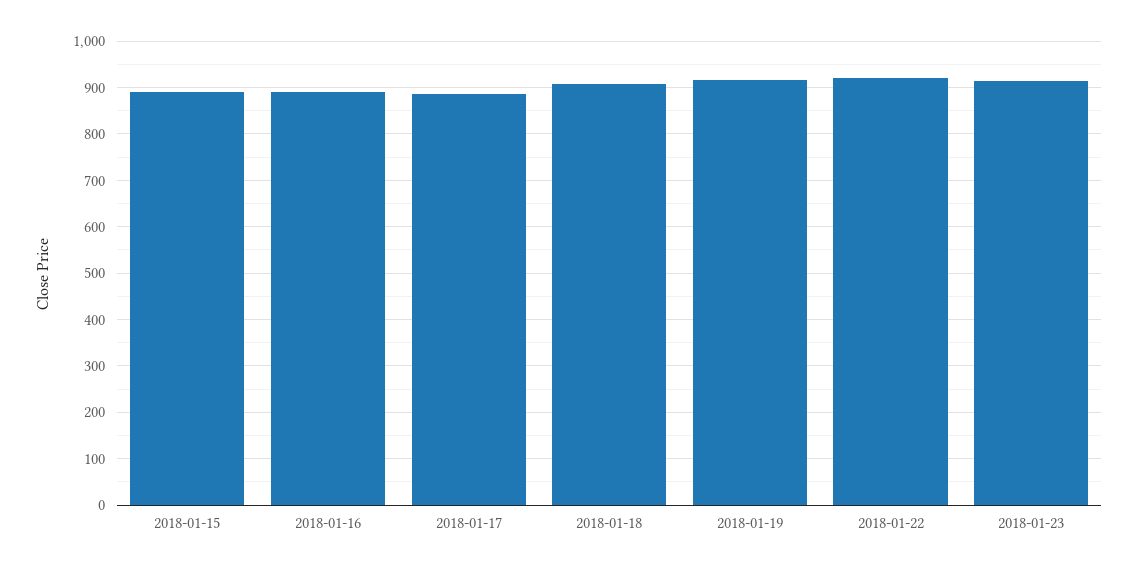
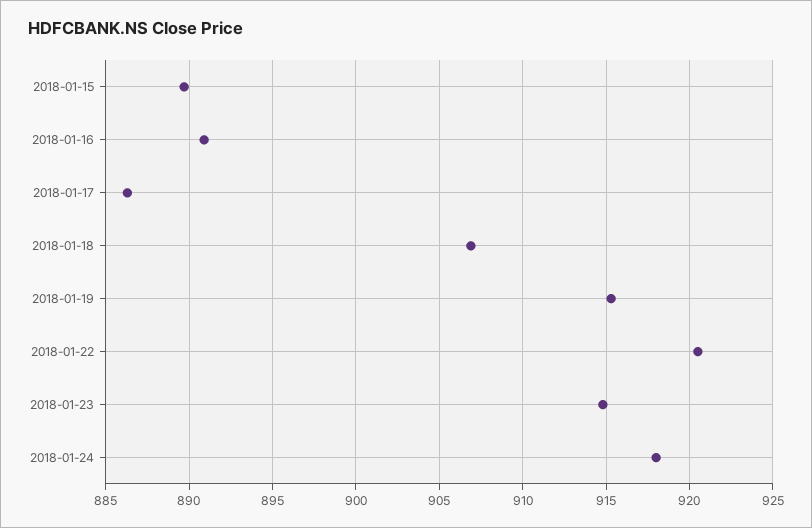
2018-01-24: none -> 918

